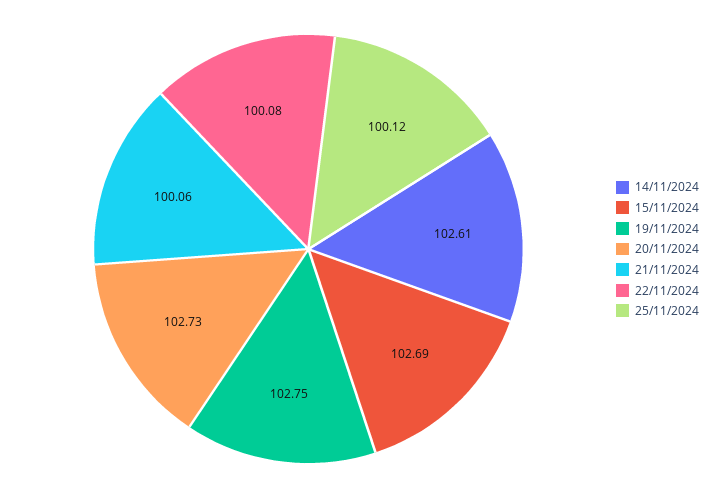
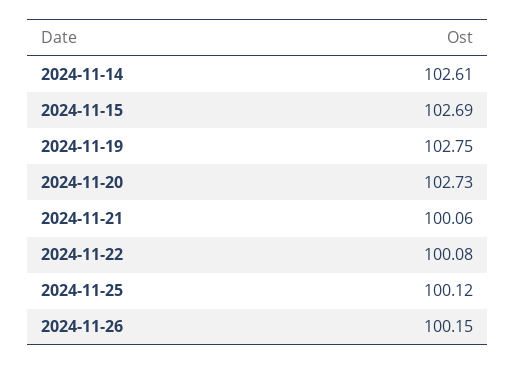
2024-11-26: none -> 100.15

